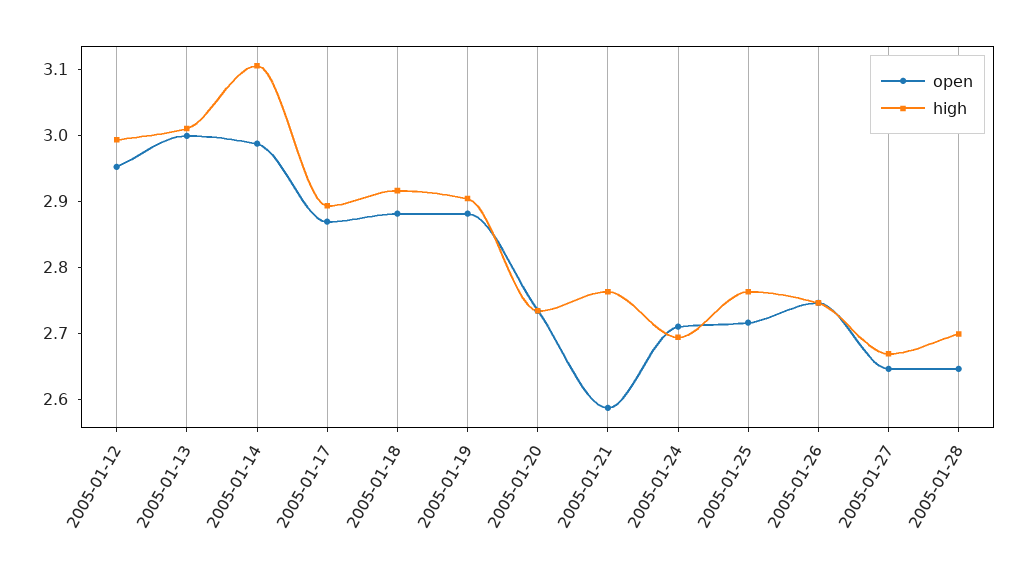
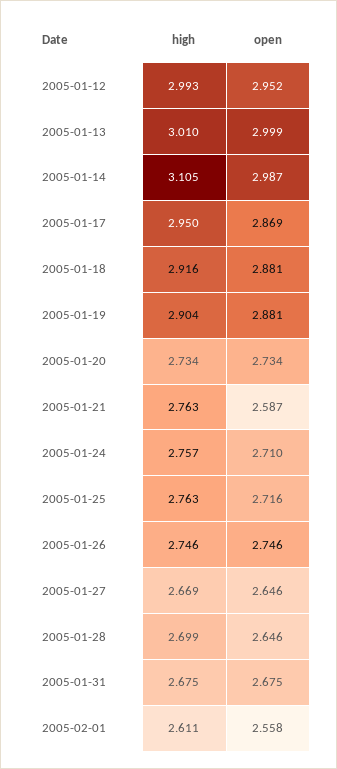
high, 2005-01-17: 2.9 -> 2.95
high, 2005-01-24: 2.7 -> 2.757
high, 2005-01-31: none -> 2.675
open, 2005-01-31: none -> 2.675
high, 2005-02-01: none -> 2.611
open, 2005-02-01: none -> 2.558

